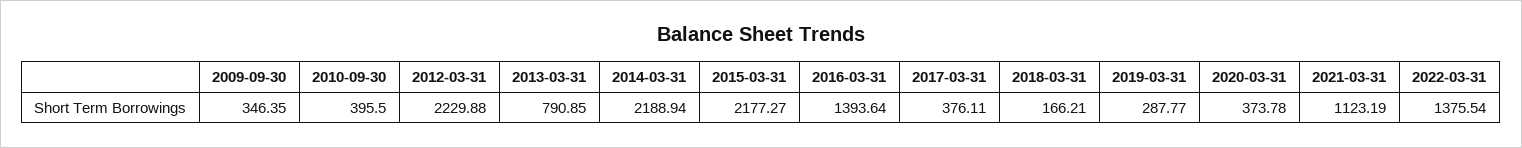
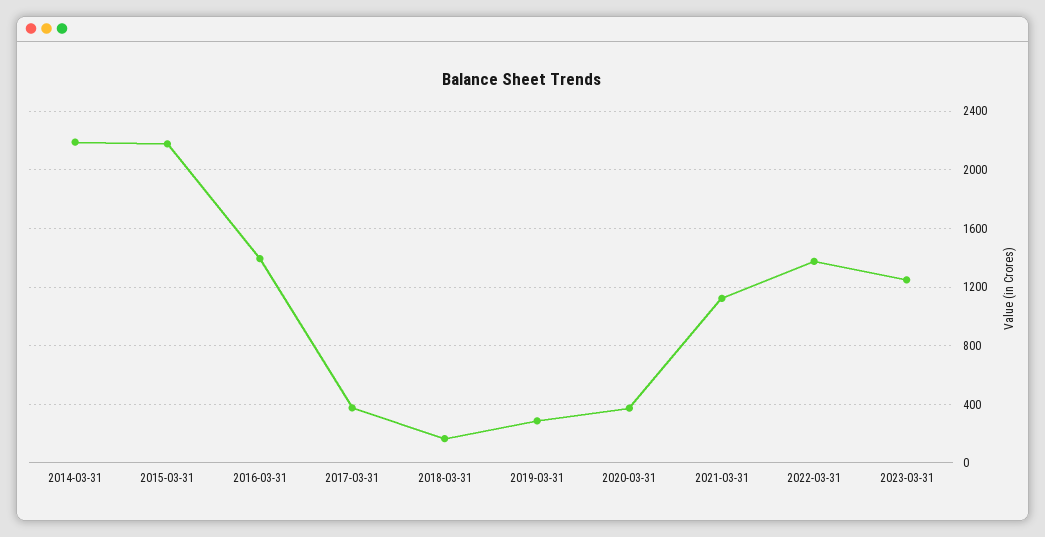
2009-09-30: 346.35 -> none
2010-09-30: 395.5 -> none
2012-03-31: 2229.88 -> none
2013-03-31: 790.85 -> none
2023-03-31: none -> 1250

